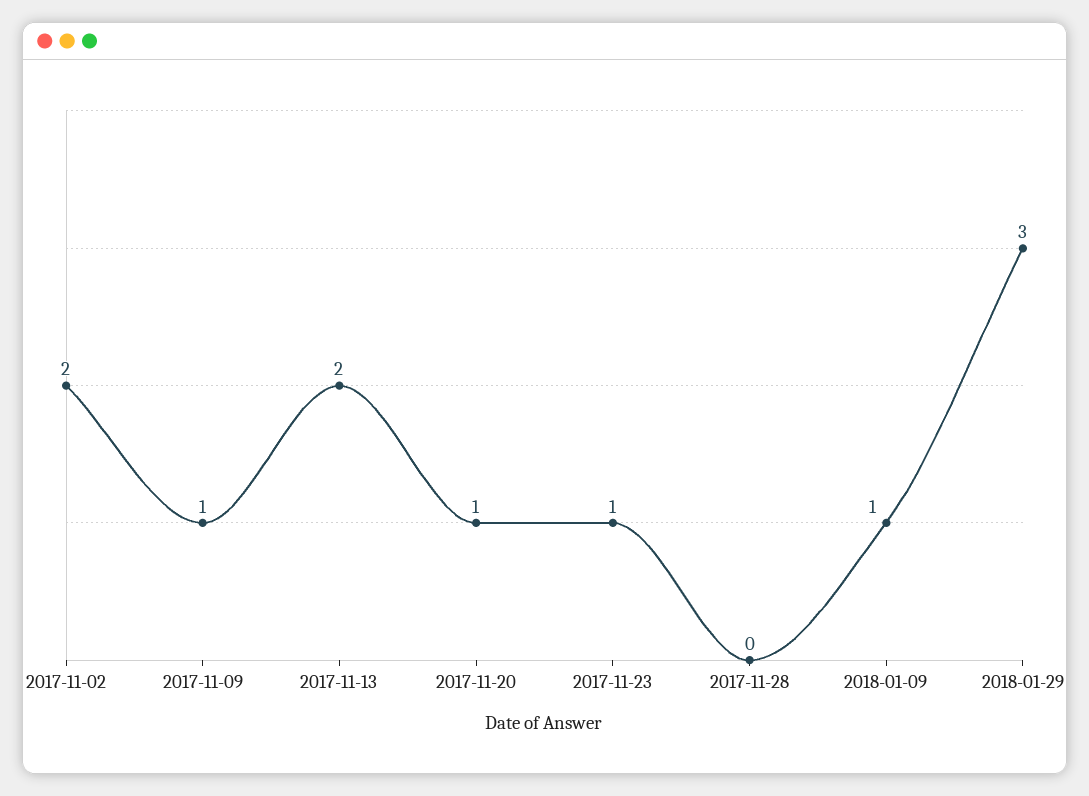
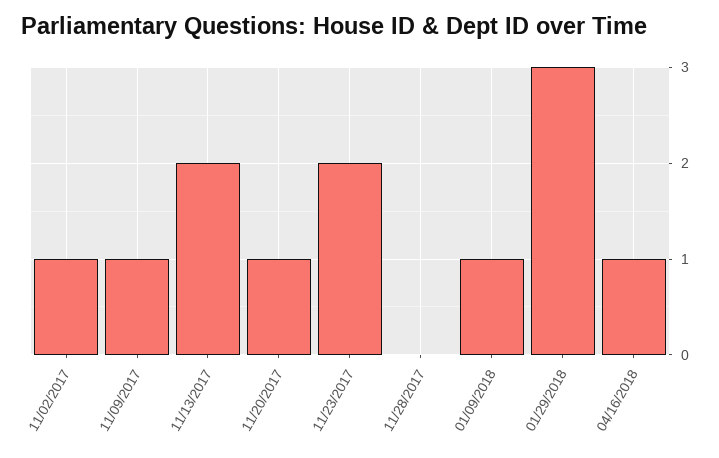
2017-11-02: 2 -> 1
2017-11-23: 1 -> 2
04/16/2018: none -> 1

